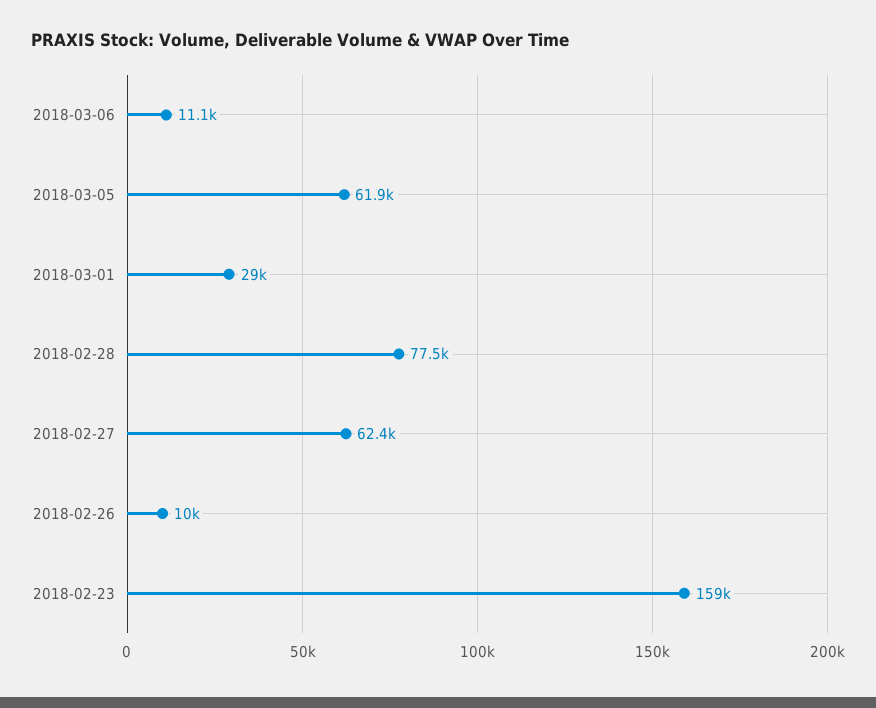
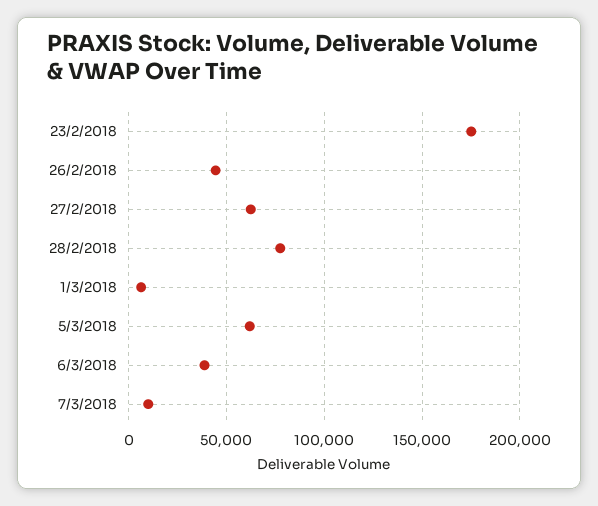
2018-03-06: 11100 -> 40000
2018-03-01: 29000 -> 5000
2018-02-26: 10000 -> 45000
2018-02-23: 159000 -> 175000
7/3/2018: none -> 10000

